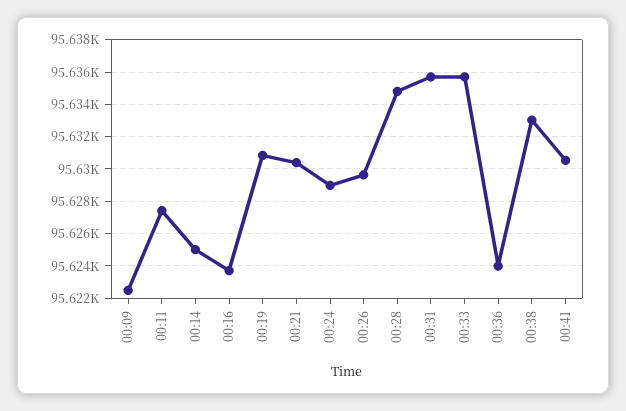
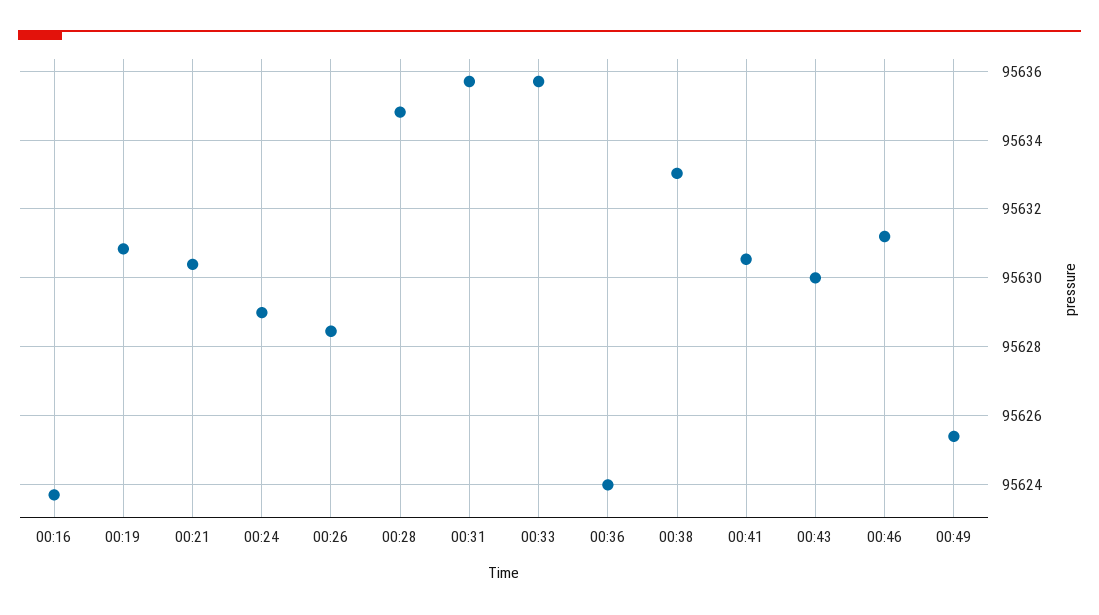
00:09: 95622.5 -> none
00:11: 95627.5 -> none
00:14: 95625 -> none
00:26: 95629.5 -> 95628.4
00:43: none -> 95630
00:46: none -> 95631.2
00:49: none -> 95625.4

